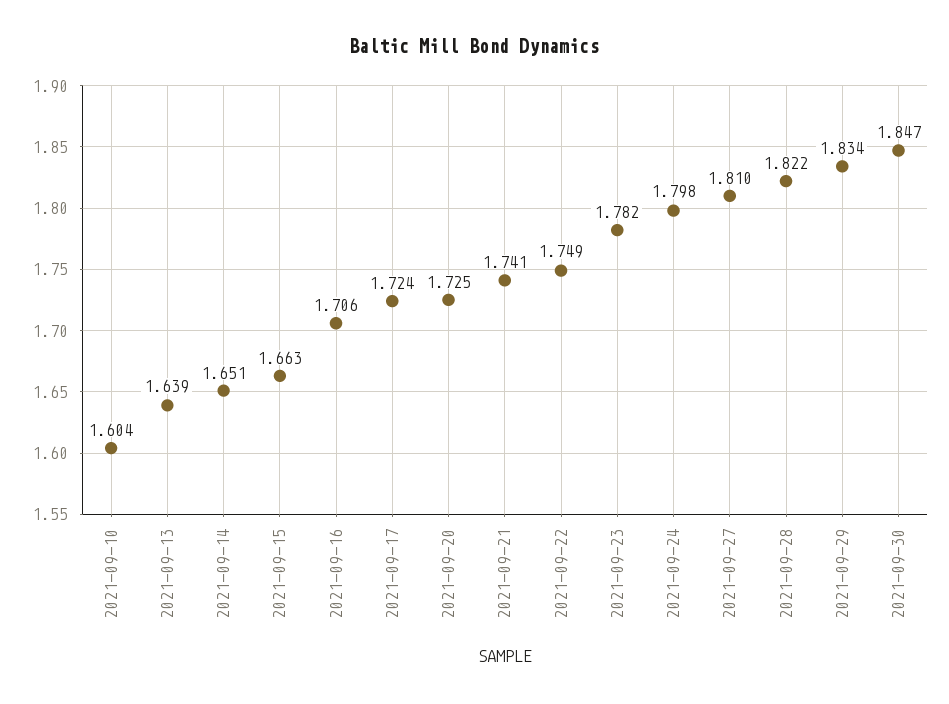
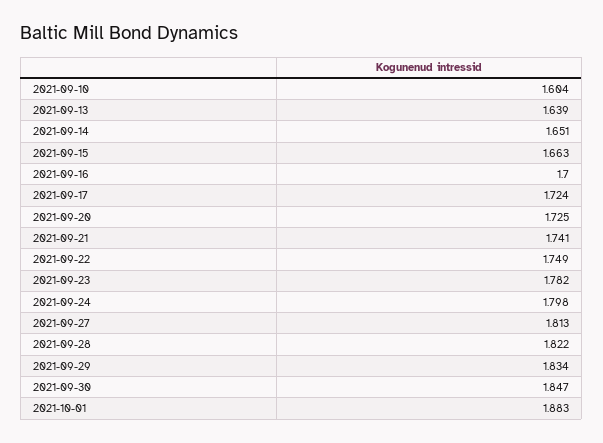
2021-09-16: 1.706 -> 1.7
2021-09-27: 1.81 -> 1.813
2021-10-01: none -> 1.883

